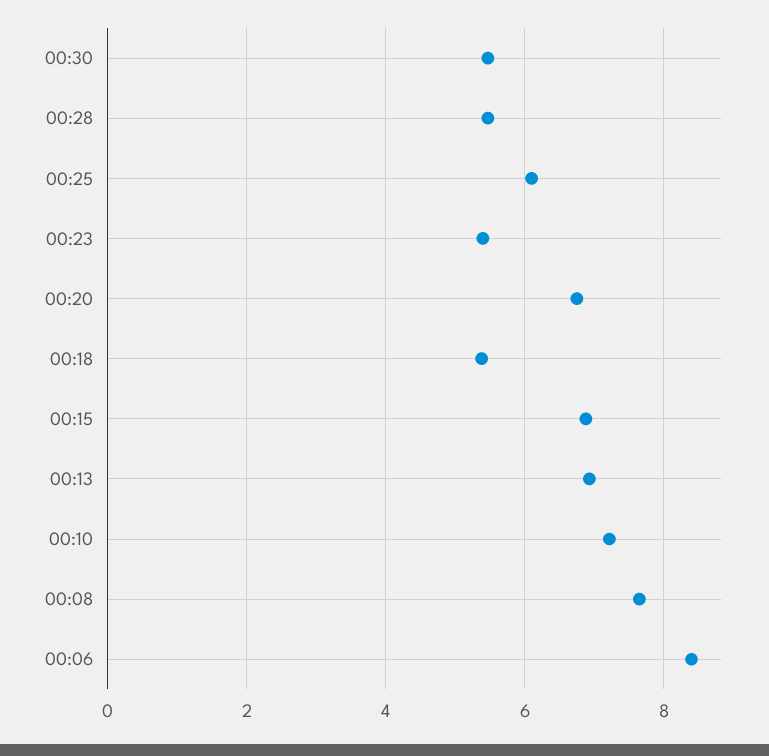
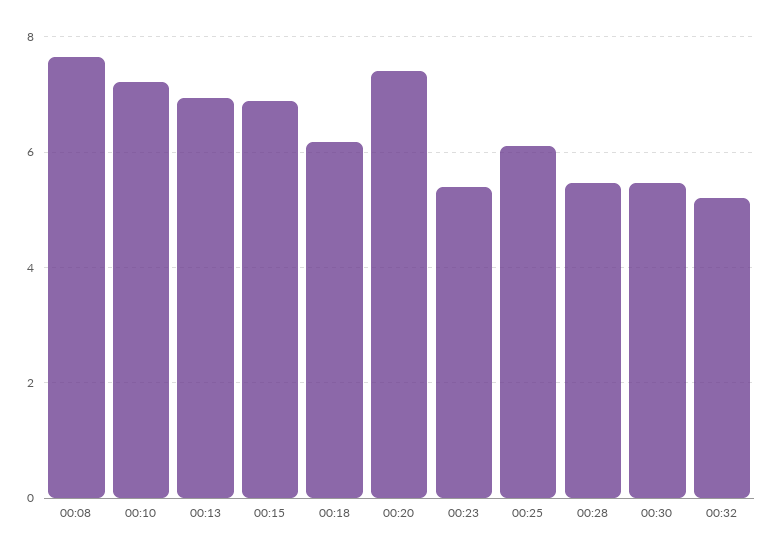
00:20: 6.8 -> 7.4
00:18: 5.4 -> 6.2
00:06: 8.4 -> none
00:32: none -> 5.2

